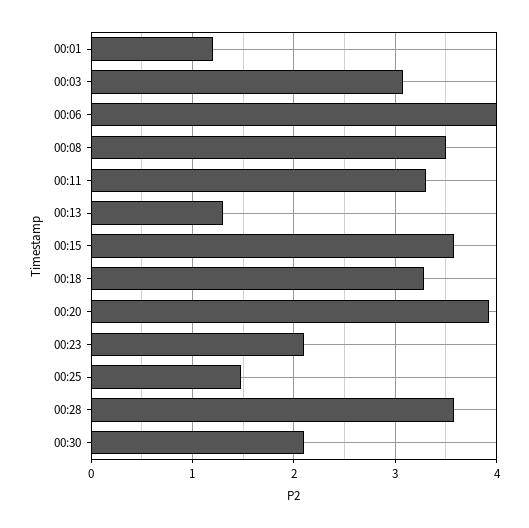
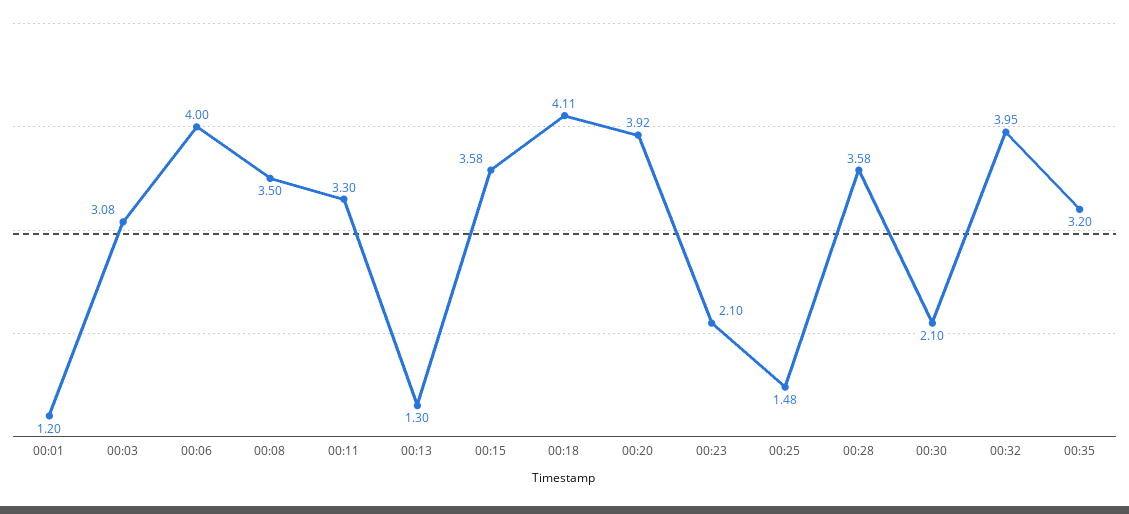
00:18: 3.3 -> 4.11
00:32: none -> 3.95
00:35: none -> 3.2

